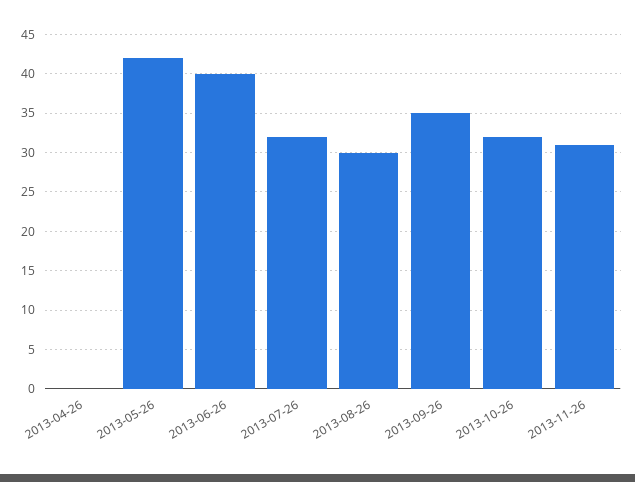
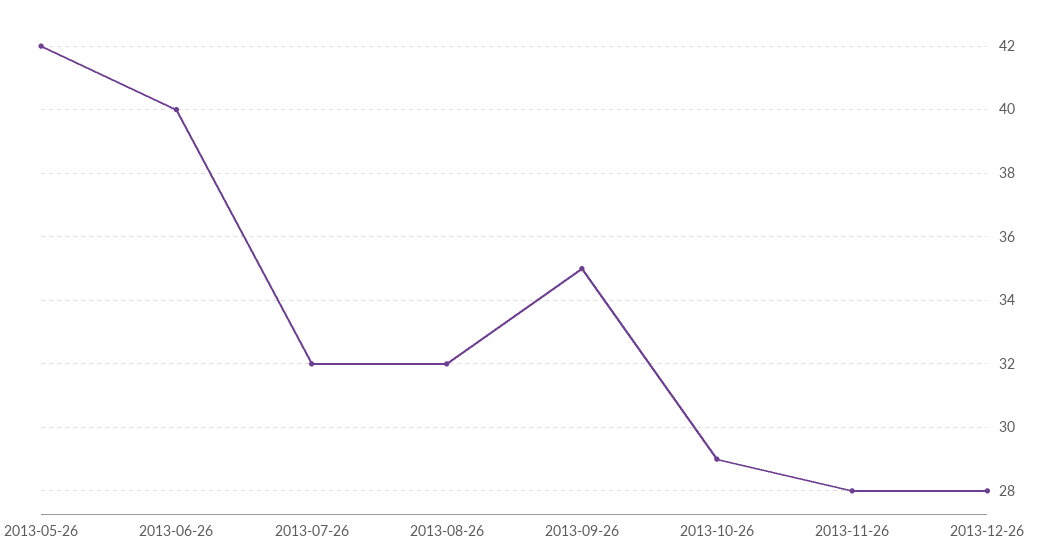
2013-04-26: 0 -> none
2013-08-26: 30 -> 32
2013-10-26: 32 -> 29
2013-11-26: 31 -> 28
2013-12-26: none -> 28

